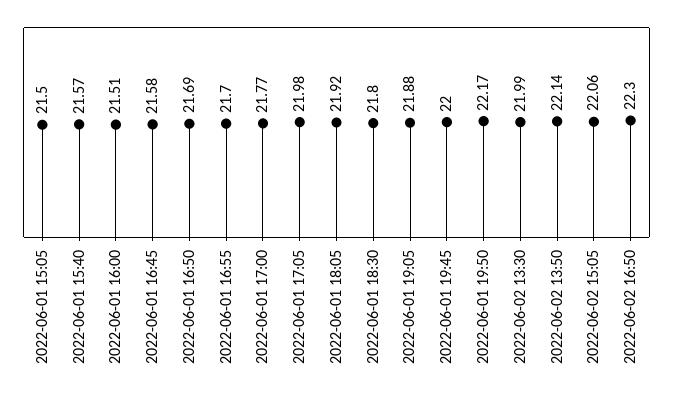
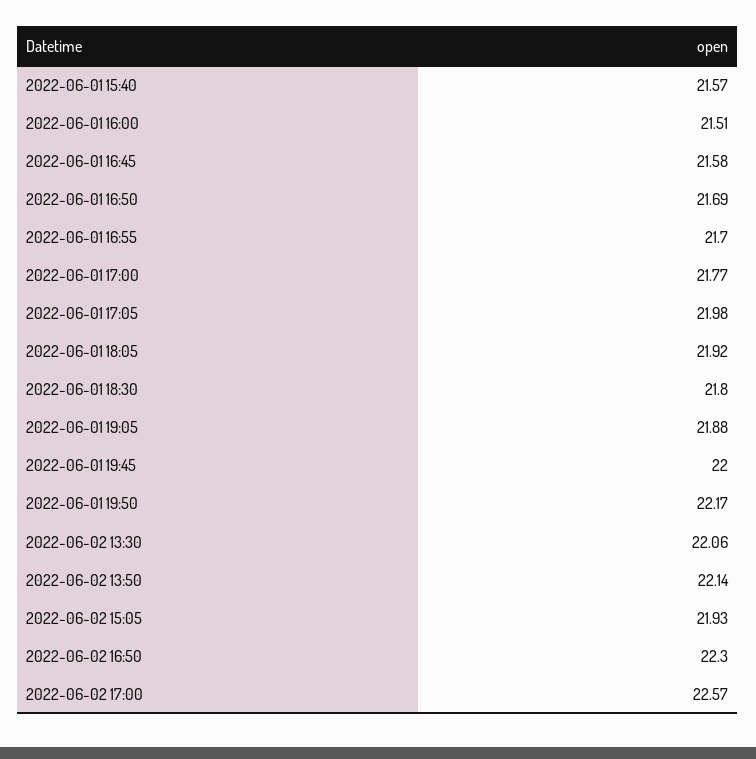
2022-06-01 15:05: 21.5 -> none
2022-06-02 13:30: 21.99 -> 22.06
2022-06-02 15:05: 22.06 -> 21.93
2022-06-02 17:00: none -> 22.57

